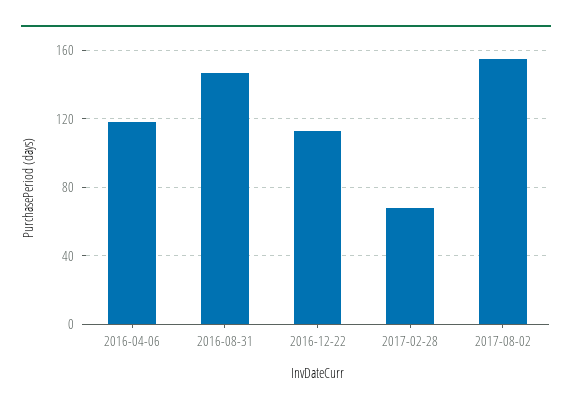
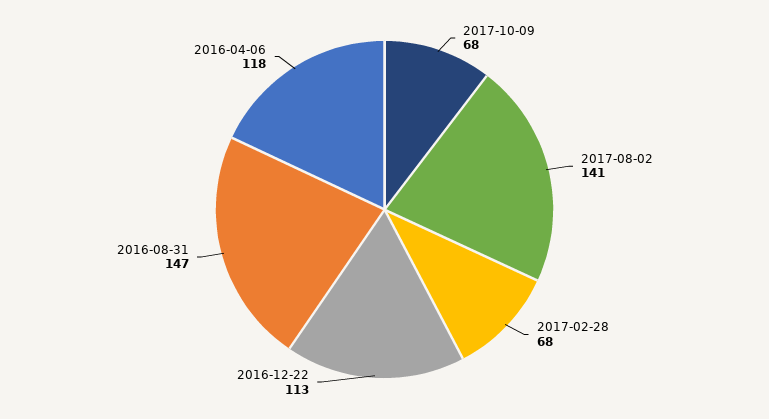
2017-08-02: 155 -> 141
2017-10-09: none -> 68

